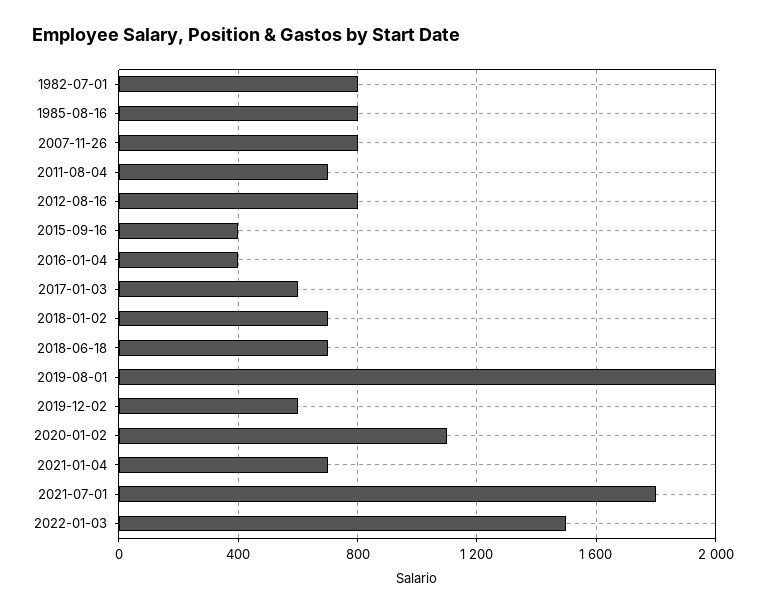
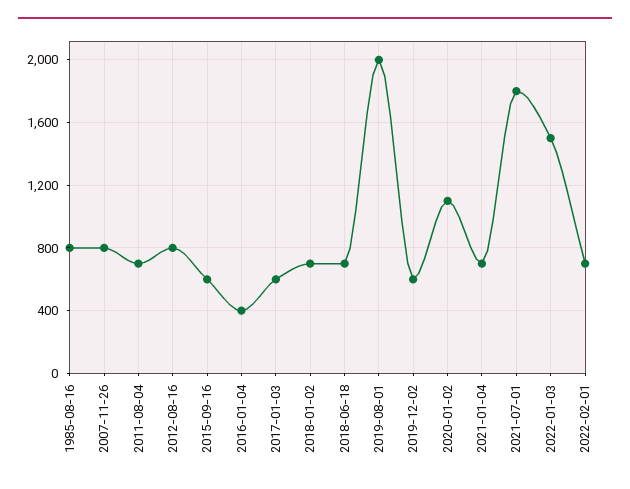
1982-07-01: 800 -> none
2015-09-16: 400 -> 600
2022-02-01: none -> 700

